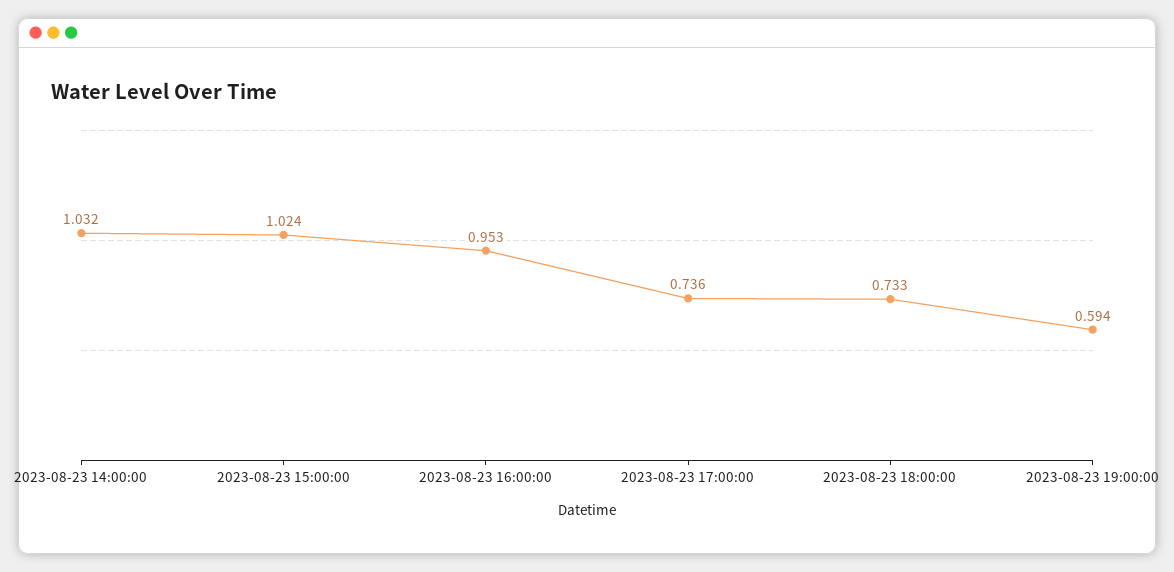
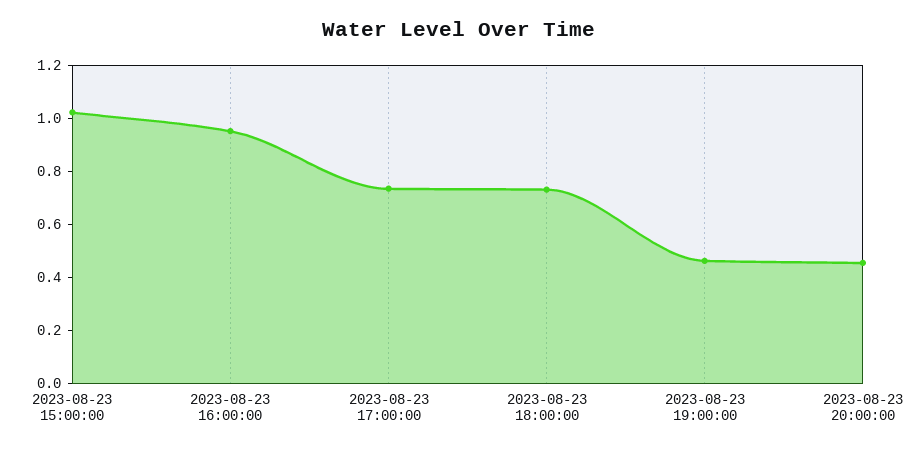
2023-08-23 14:00:00: 1.032 -> none
2023-08-23 19:00:00: 0.594 -> 0.45
2023-08-23 20:00:00: none -> 0.45

